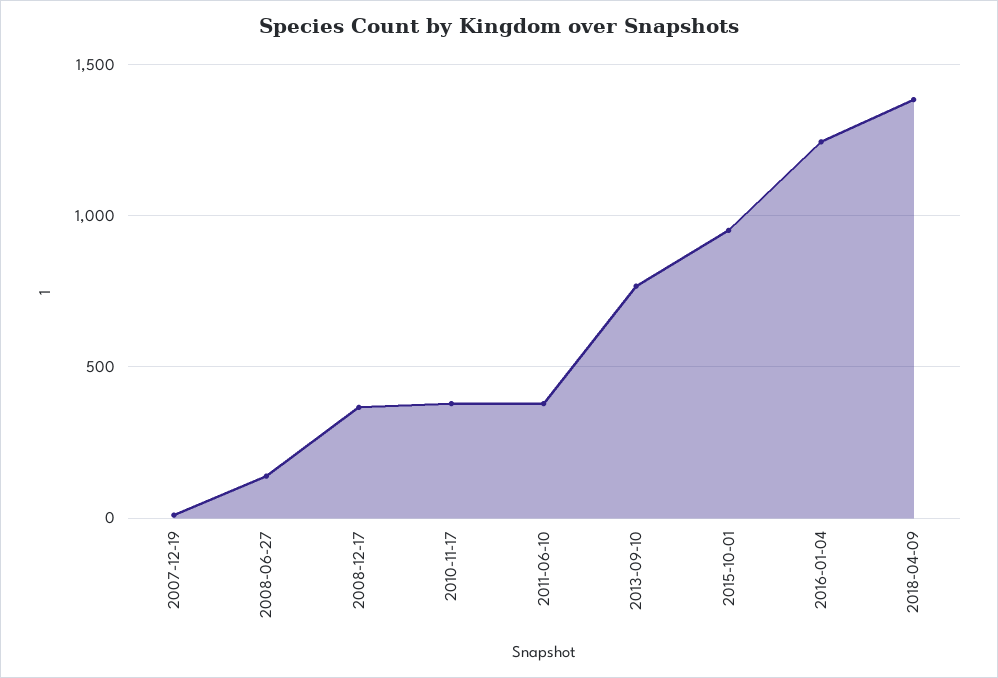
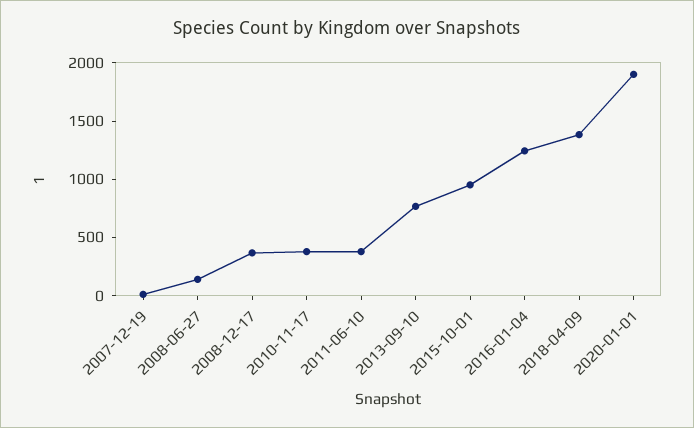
2020-01-01: none -> 1900

